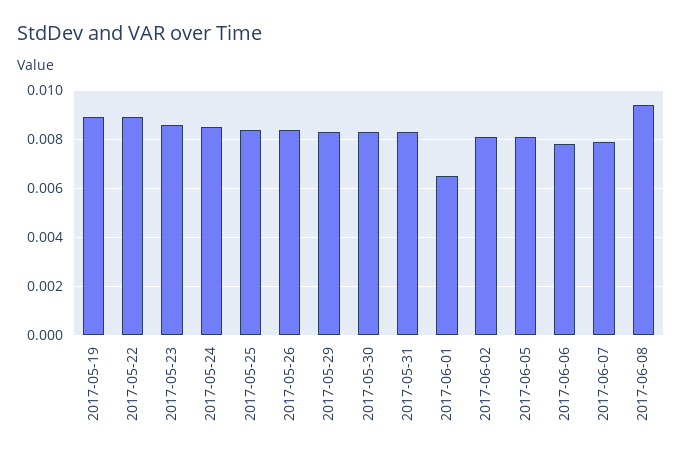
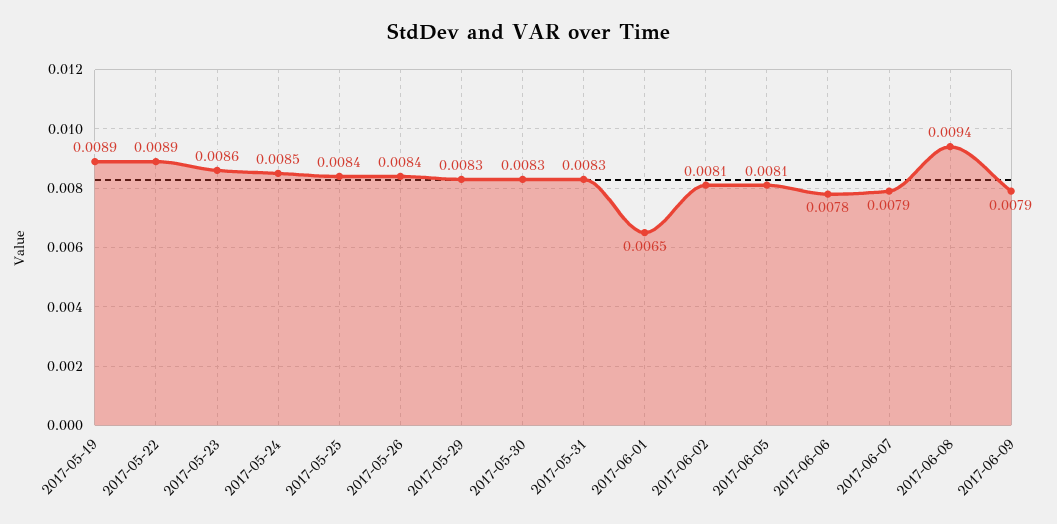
2017-06-09: none -> 0.0079

